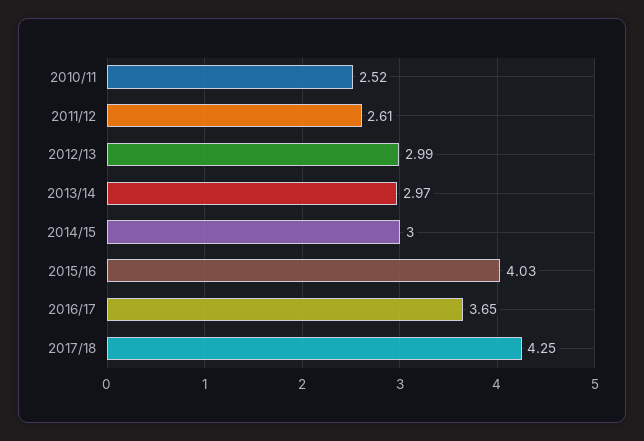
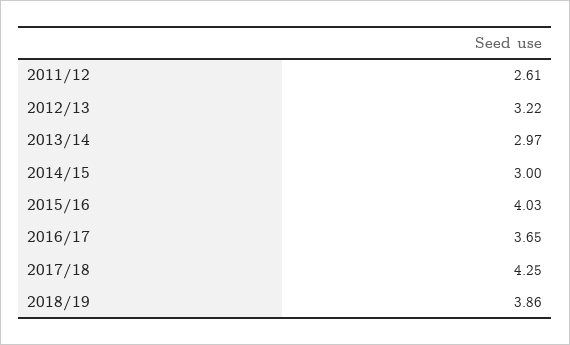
2010/11: 2.52 -> none
2012/13: 2.99 -> 3.22
2018/19: none -> 3.86

